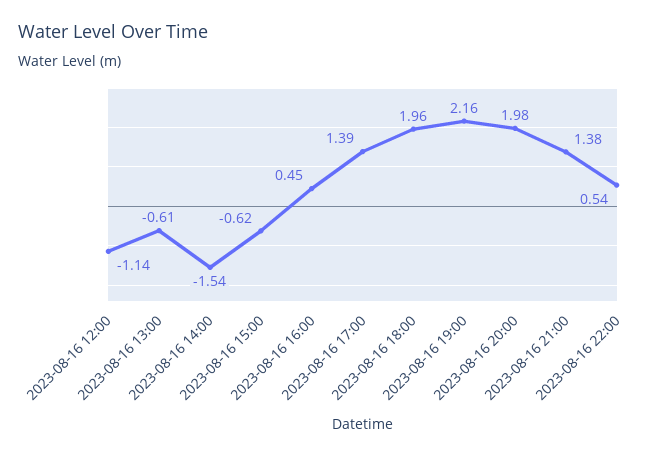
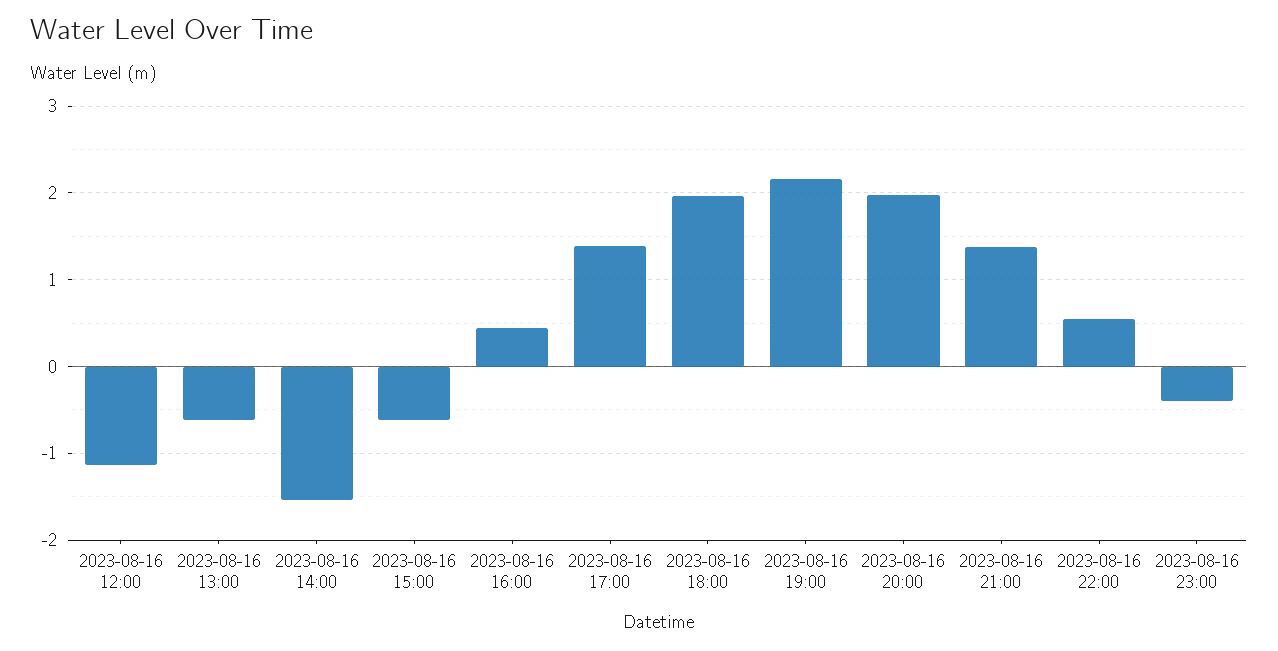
2023-08-16 23:00: none -> -0.4

